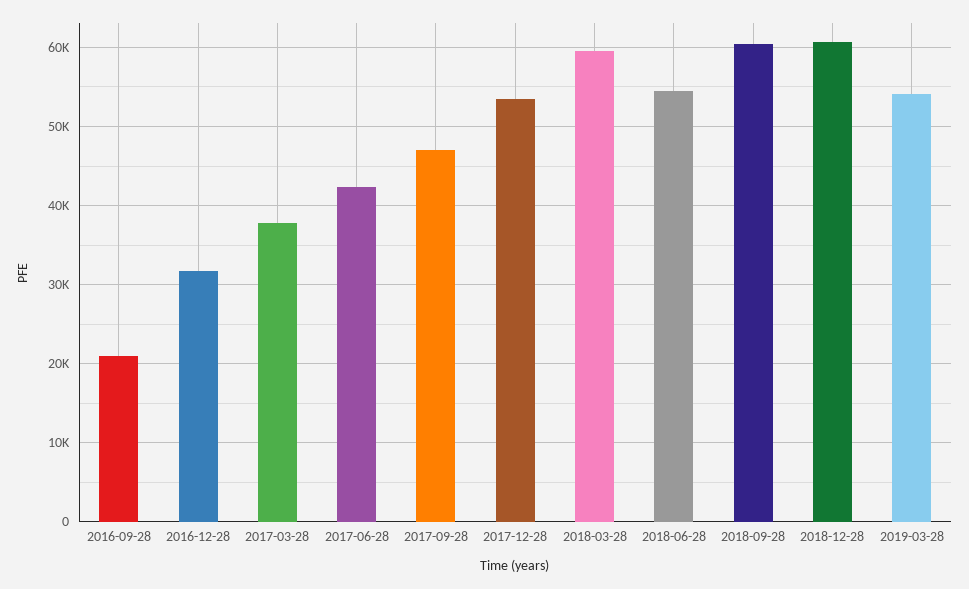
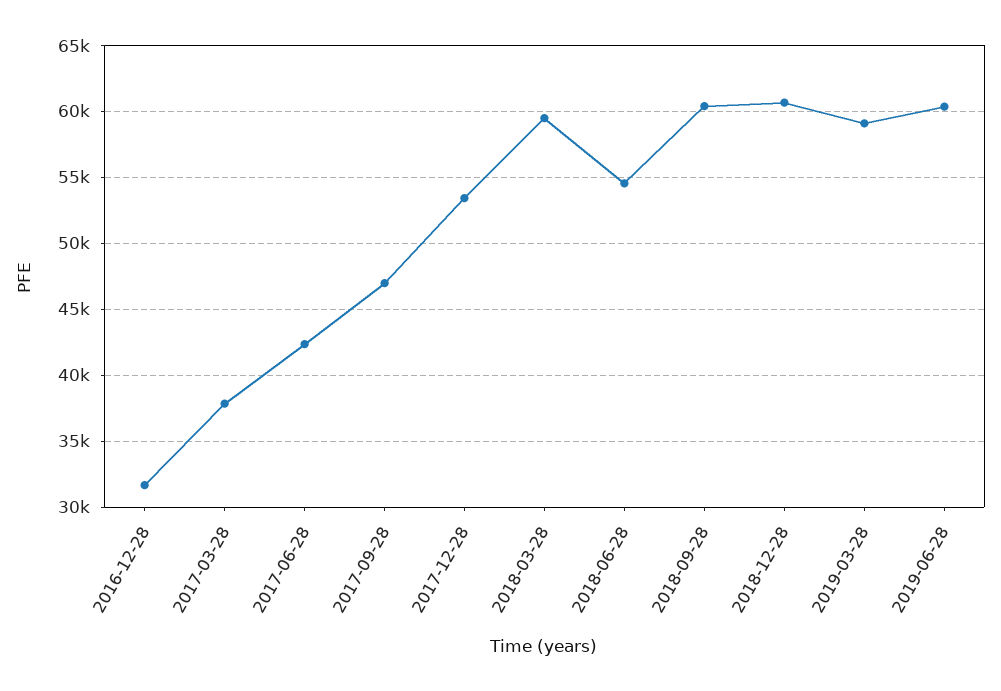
2016-09-28: 21000 -> none
2019-03-28: 54000 -> 59000
2019-06-28: none -> 60500

